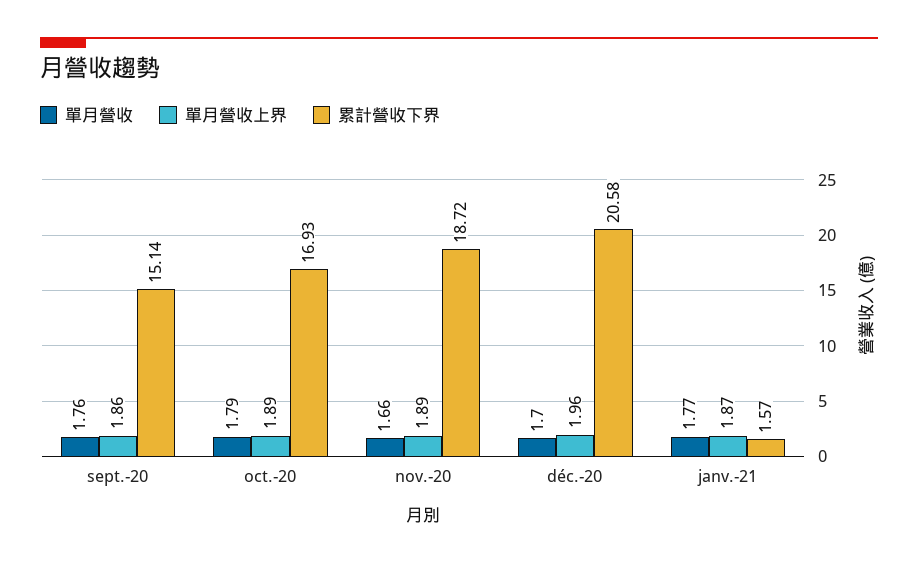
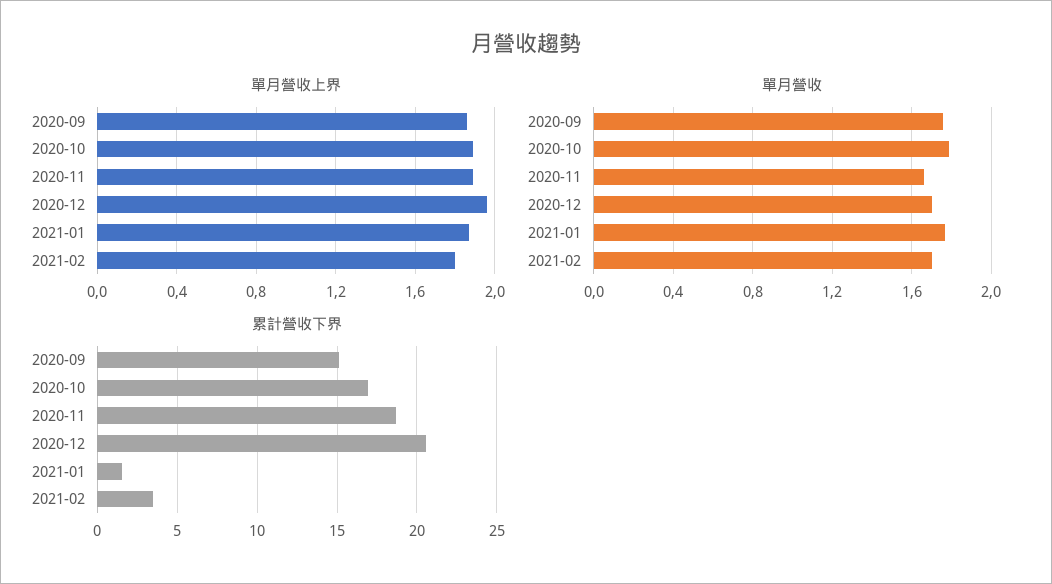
單月營收上界, 2021-02: none -> 1.8
單月營收, 2021-02: none -> 1.7
累計營收下界, 2021-02: none -> 3.5

